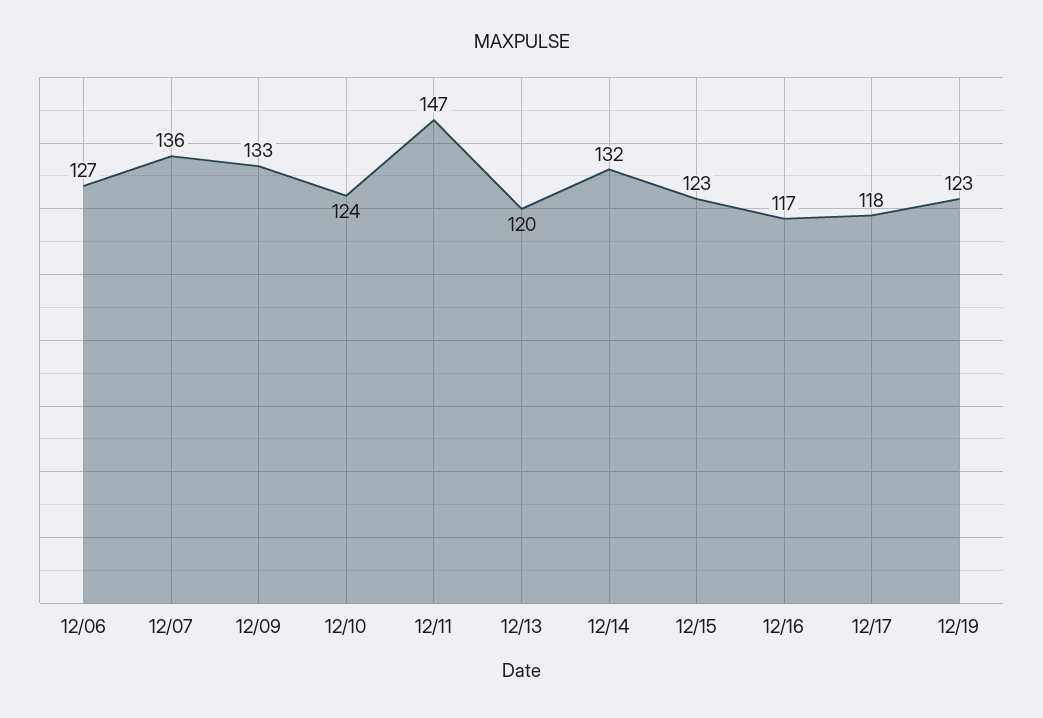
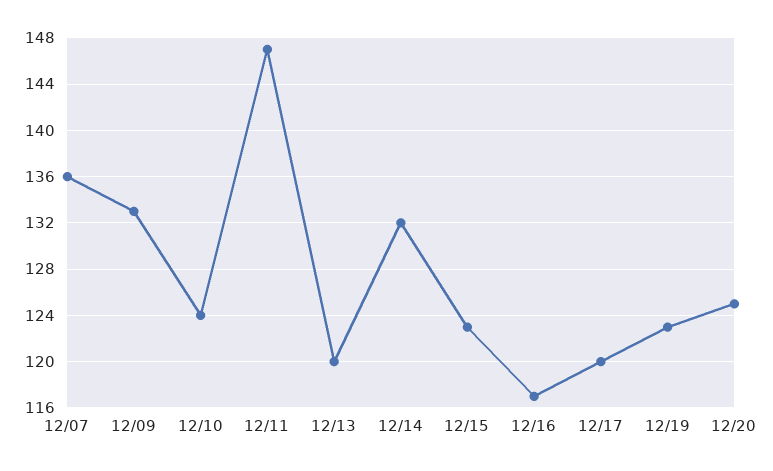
12/06: 127 -> none
12/17: 118 -> 120
12/20: none -> 125

